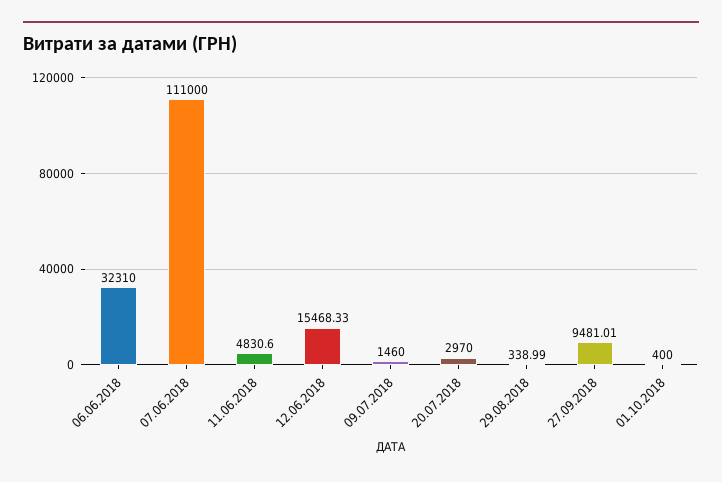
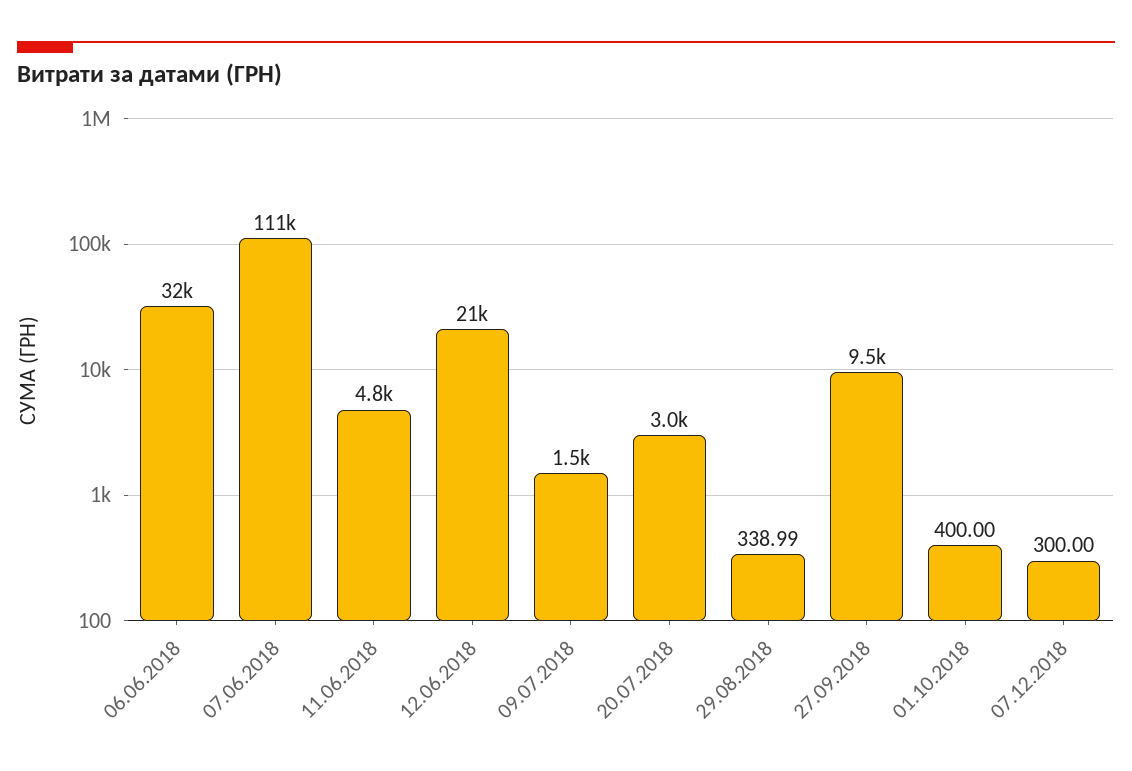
12.06.2018: 15468.33 -> 21000
07.12.2018: none -> 300

